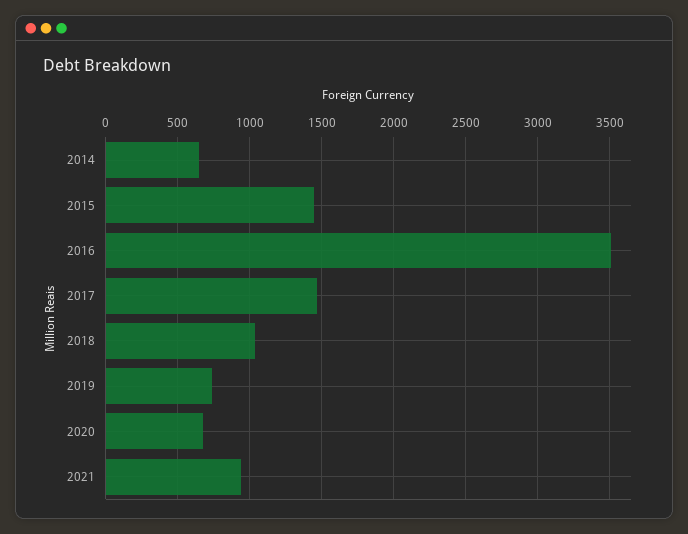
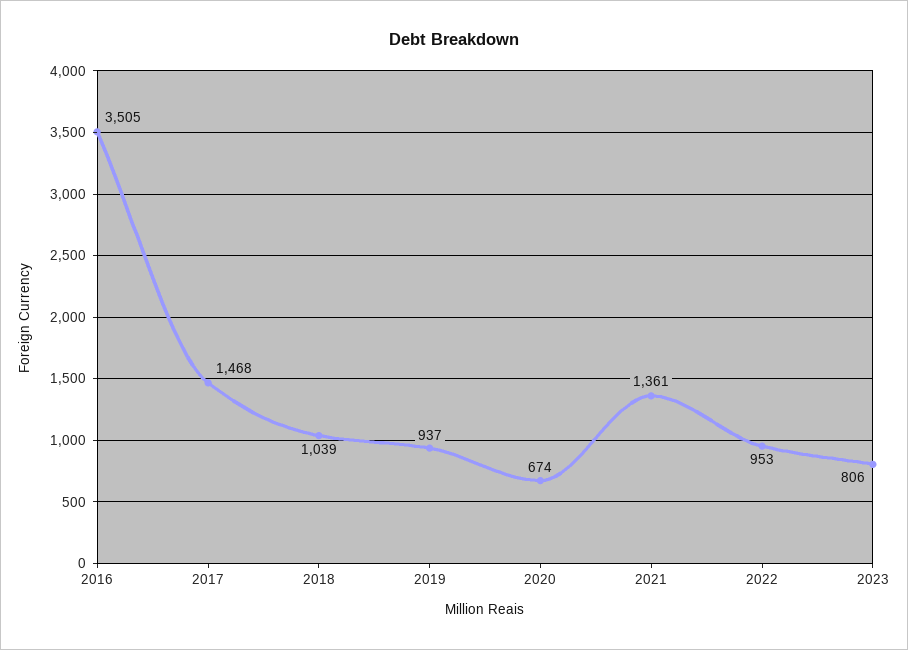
2014: 650 -> none
2015: 1450 -> none
2019: 750 -> 937
2021: 950 -> 1361
2022: none -> 953
2023: none -> 806

